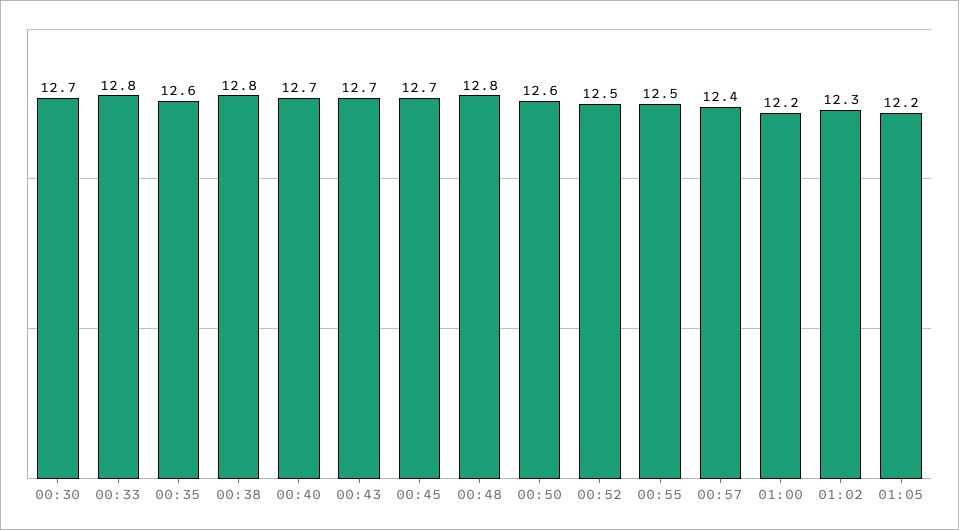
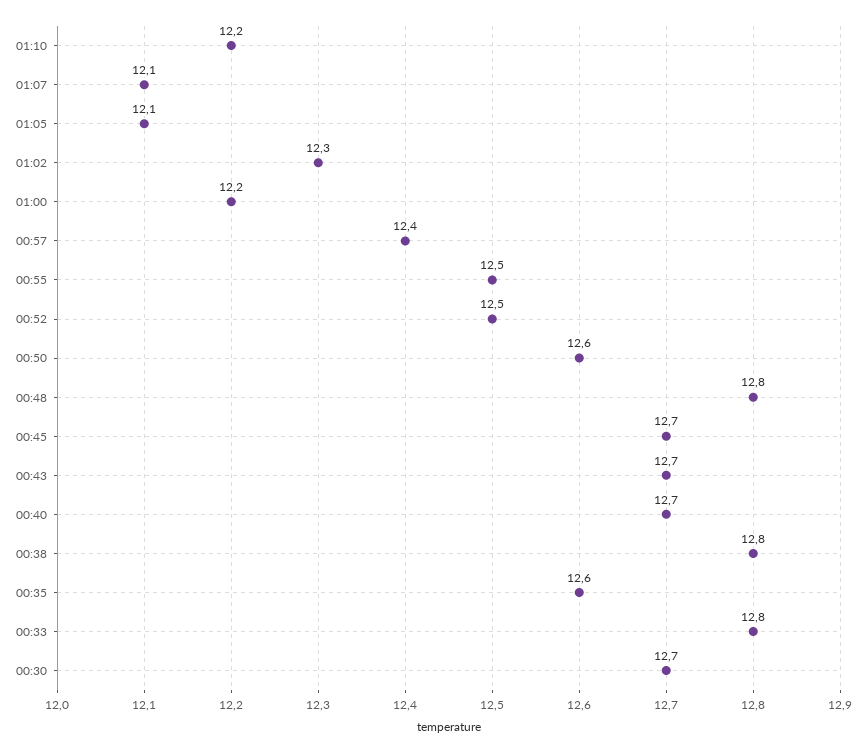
01:05: 12.2 -> 12.1
01:10: none -> 12.2
01:07: none -> 12.1

